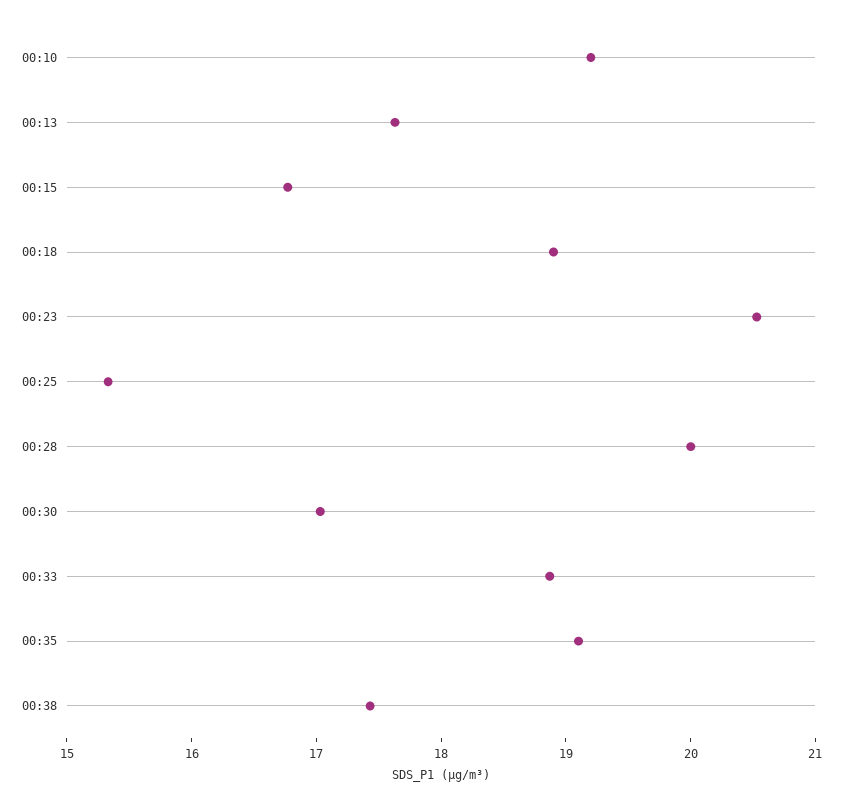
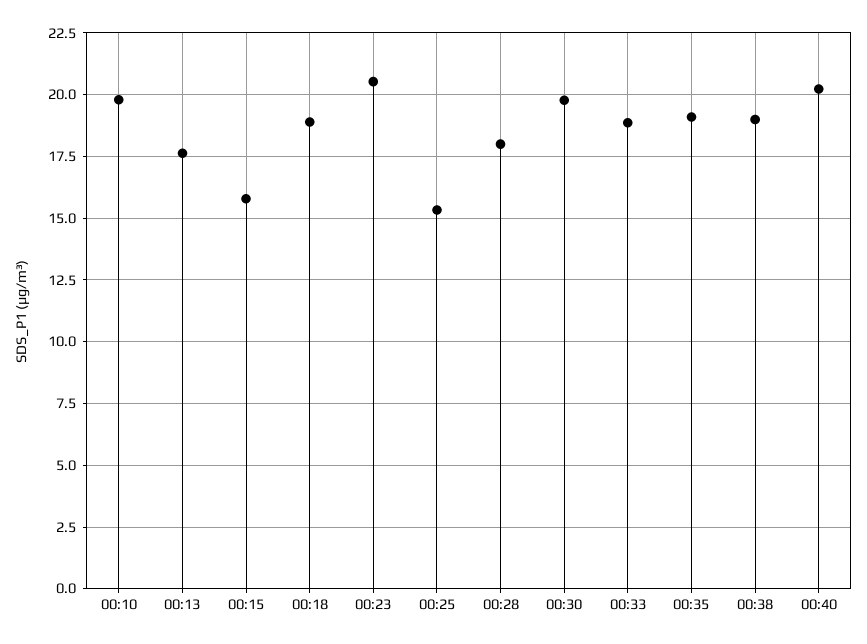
00:10: 19.2 -> 19.75
00:15: 16.8 -> 15.75
00:28: 20 -> 18
00:30: 17 -> 19.75
00:38: 17.4 -> 19
00:40: none -> 20.25

